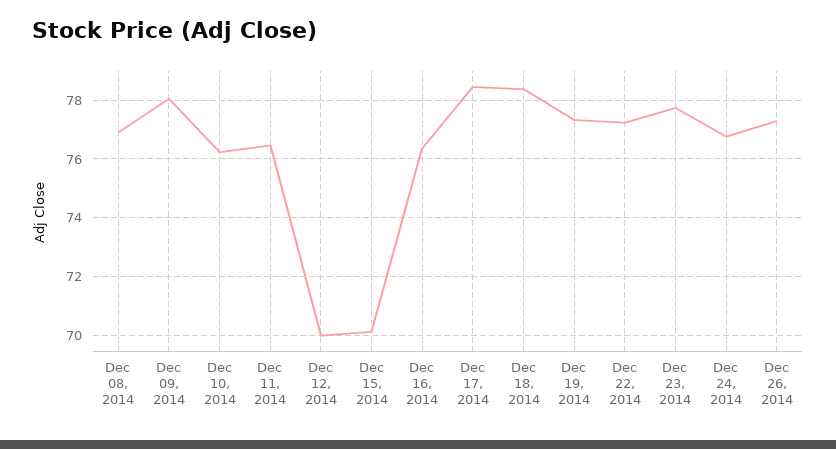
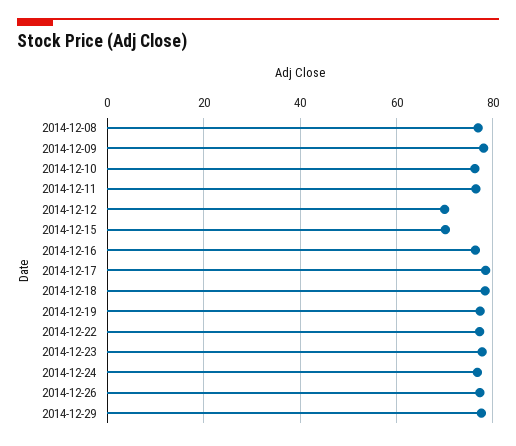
2014-12-29: none -> 78

